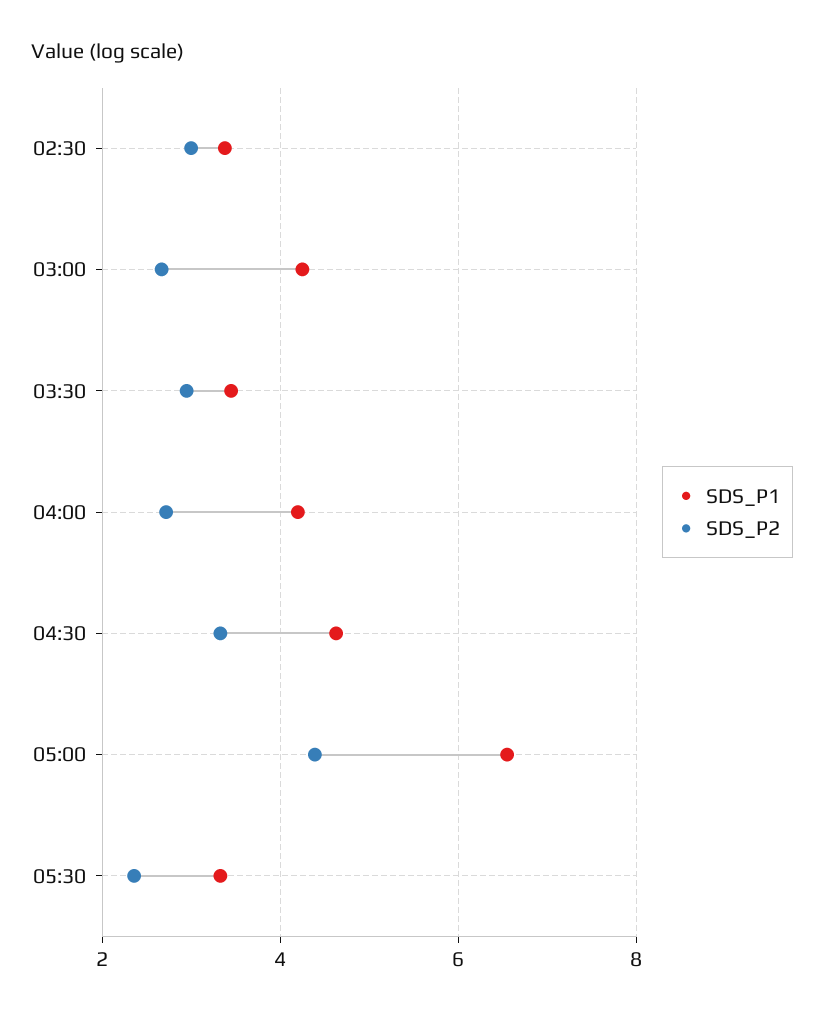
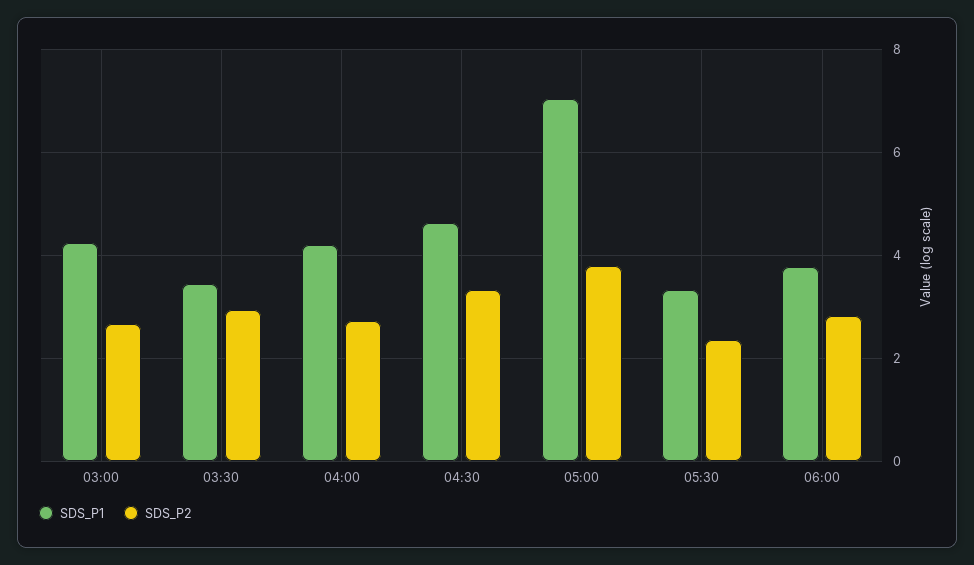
SDS_P1, 02:30: 3.4 -> none
SDS_P2, 02:30: 3 -> none
SDS_P1, 05:00: 6.6 -> 7
SDS_P2, 05:00: 4.4 -> 3.8
SDS_P1, 06:00: none -> 3.8
SDS_P2, 06:00: none -> 2.8

